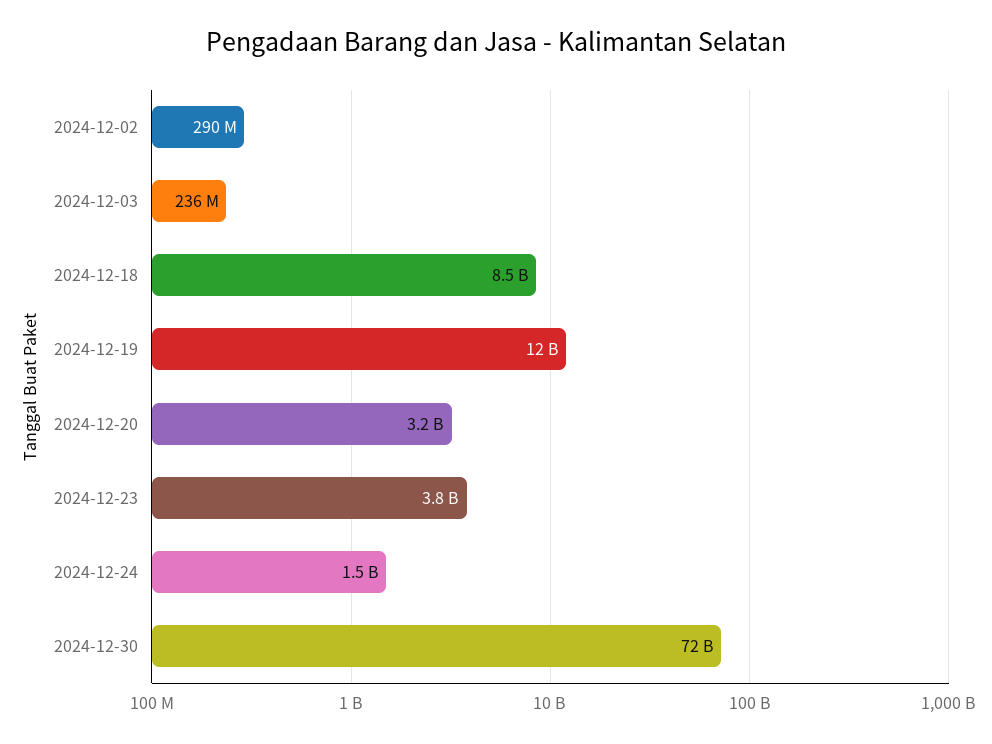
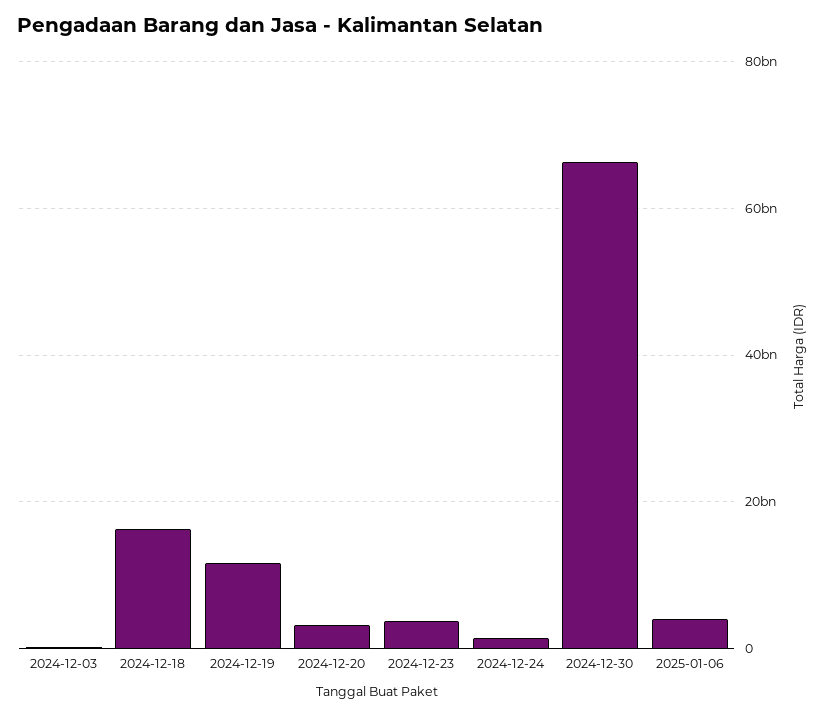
2024-12-02: 290000000 -> none
2024-12-18: 8500000000 -> 16000000000
2024-12-30: 72000000000 -> 66000000000
2025-01-06: none -> 4000000000

